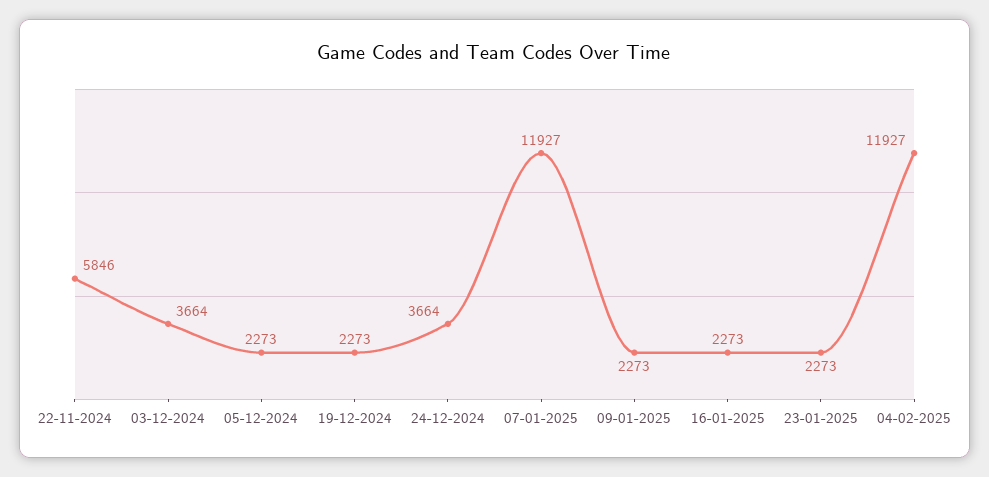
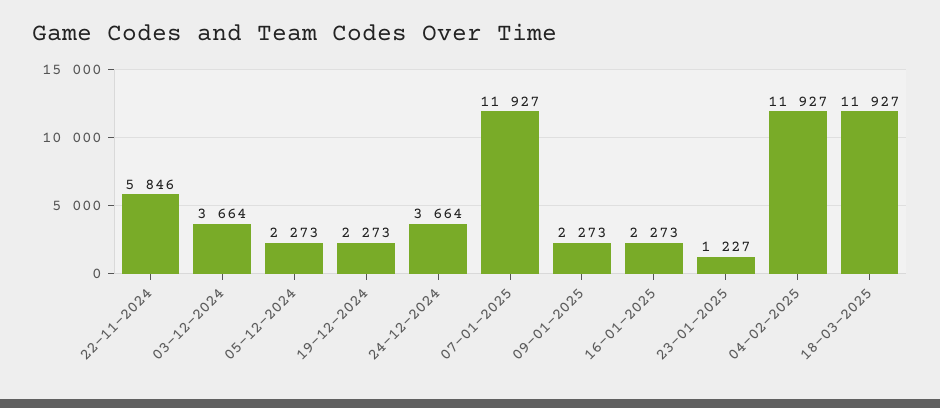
23-01-2025: 2273 -> 1227
18-03-2025: none -> 11927

